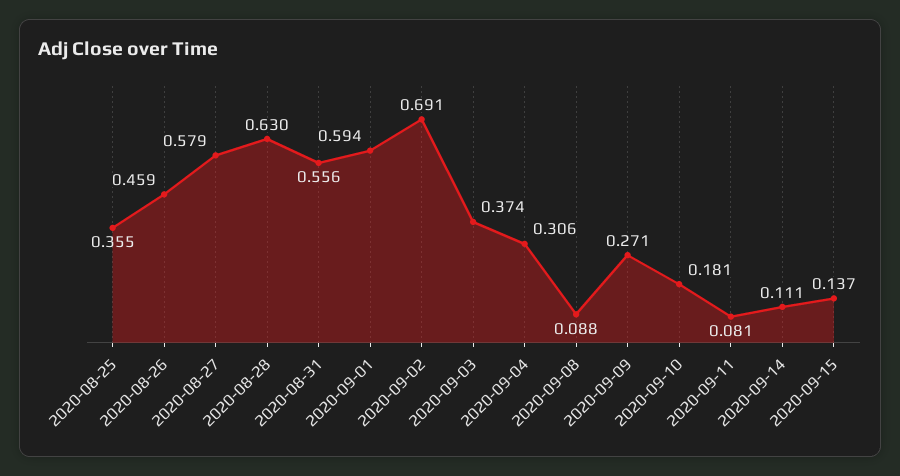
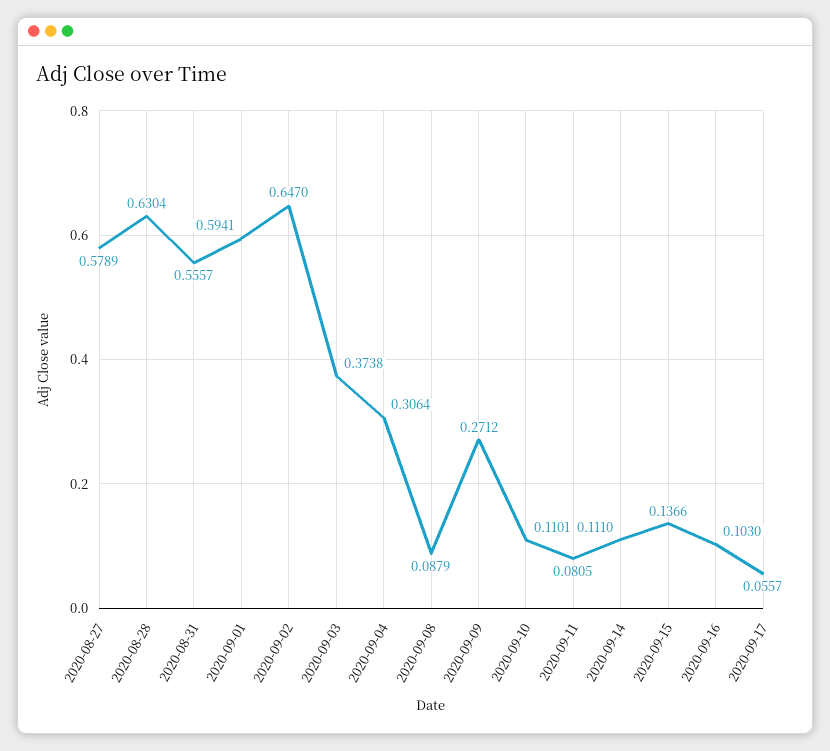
2020-08-25: 0.355 -> none
2020-08-26: 0.459 -> none
2020-09-02: 0.691 -> 0.647
2020-09-10: 0.181 -> 0.1101
2020-09-16: none -> 0.103
2020-09-17: none -> 0.0557

